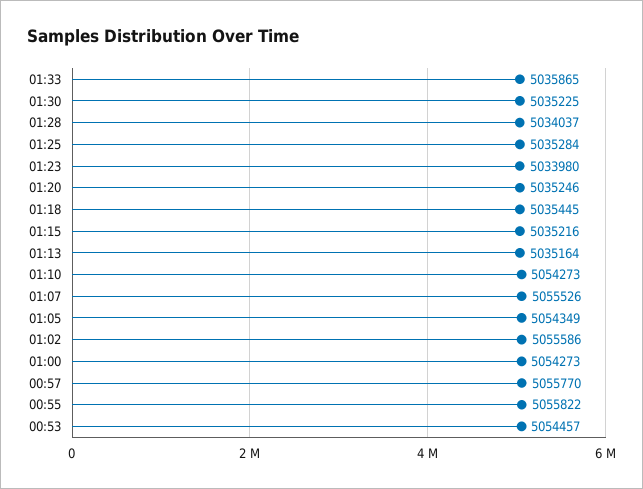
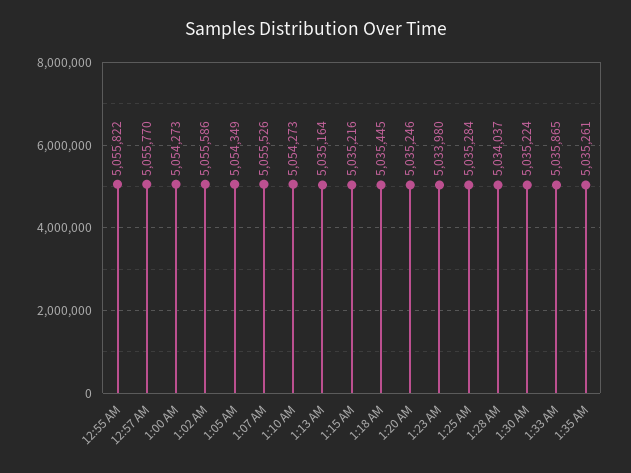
01:30: 5035225 -> 5035224
00:53: 5054457 -> none
1:35 AM: none -> 5035261

